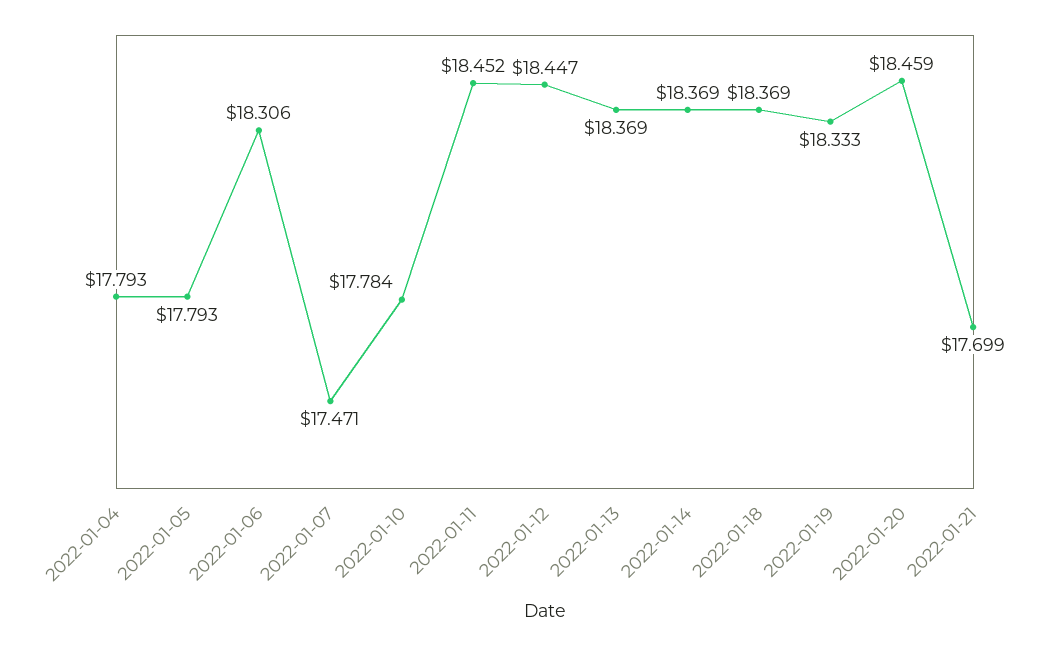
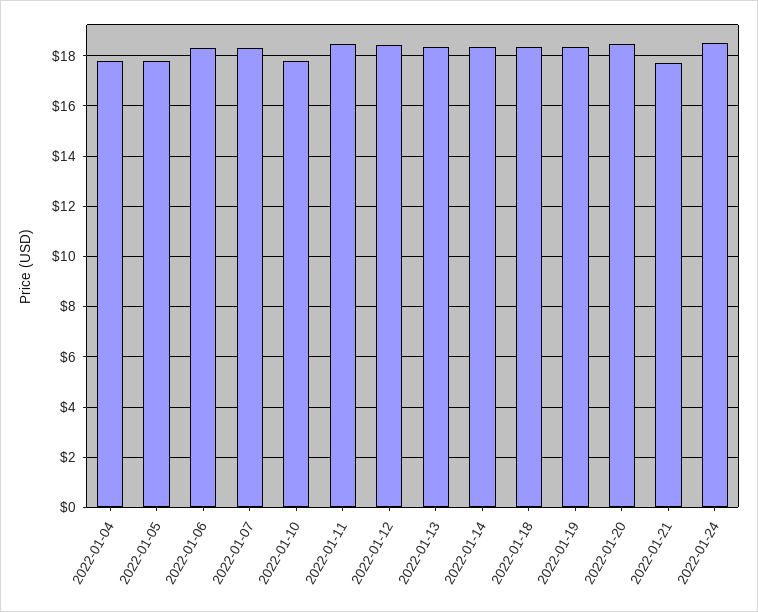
2022-01-07: 17.471 -> 18.25
2022-01-24: none -> 18.5

